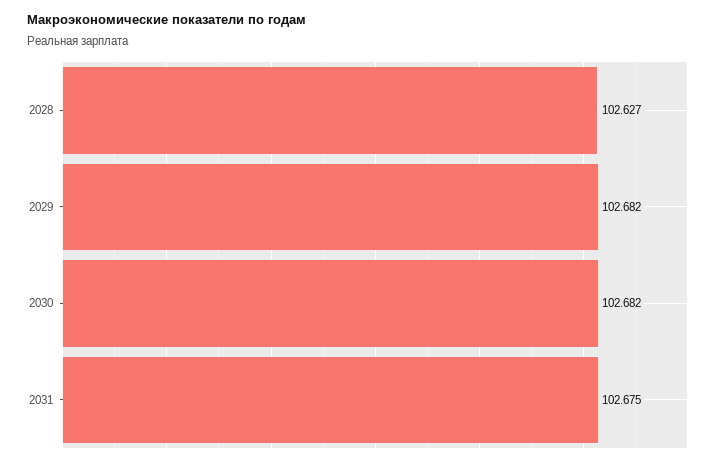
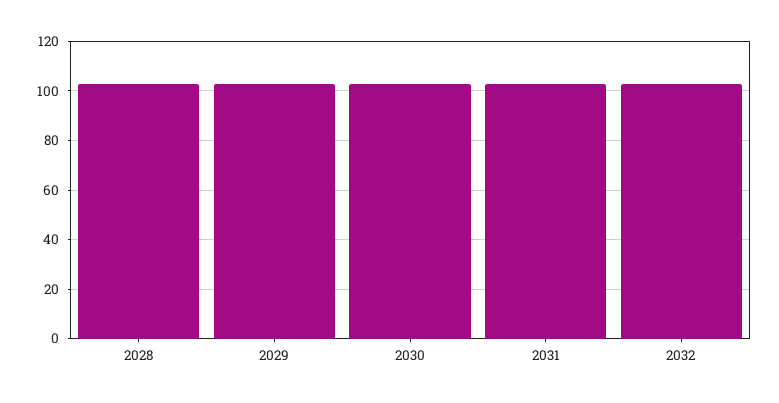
2032: none -> 102.5

